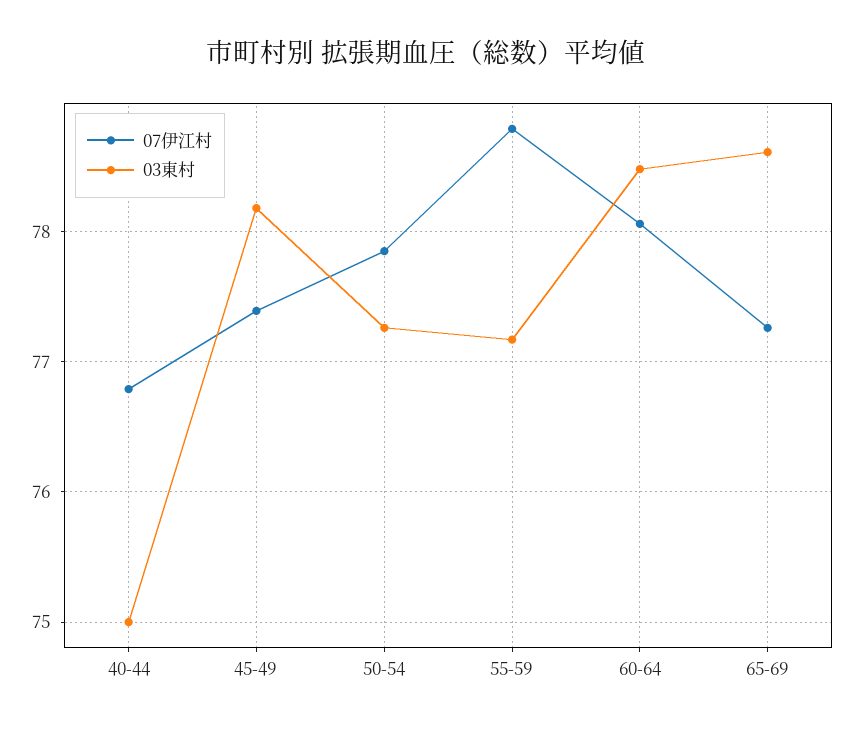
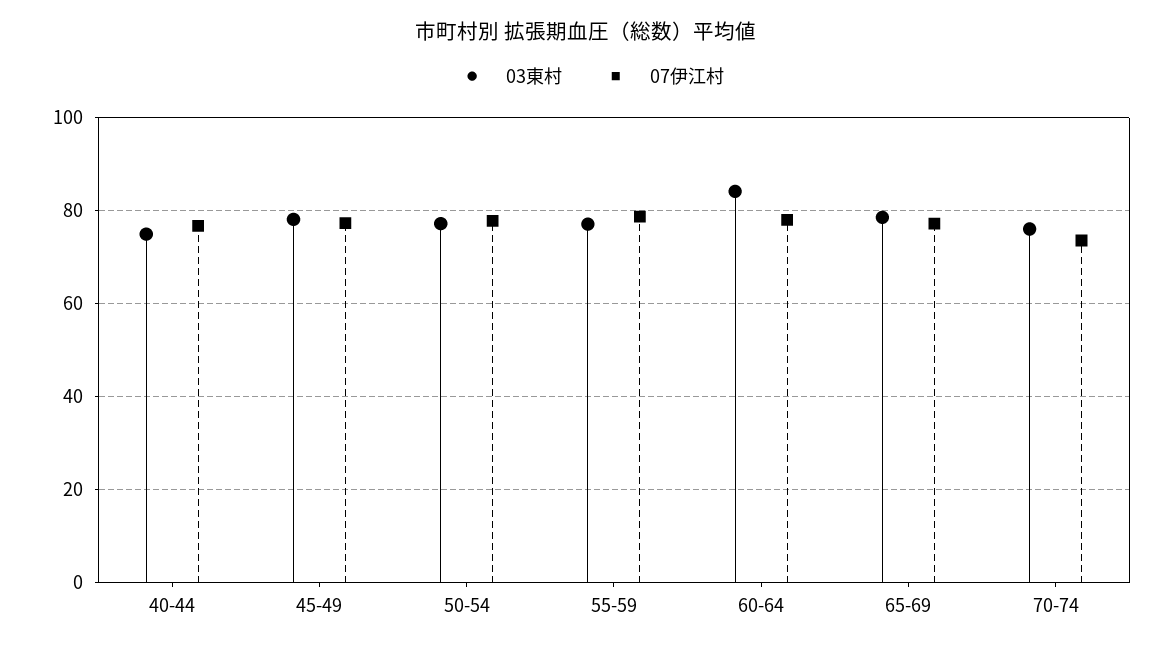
03東村, 60-64: 78.5 -> 84
03東村, 70-74: none -> 76
07伊江村, 70-74: none -> 74

